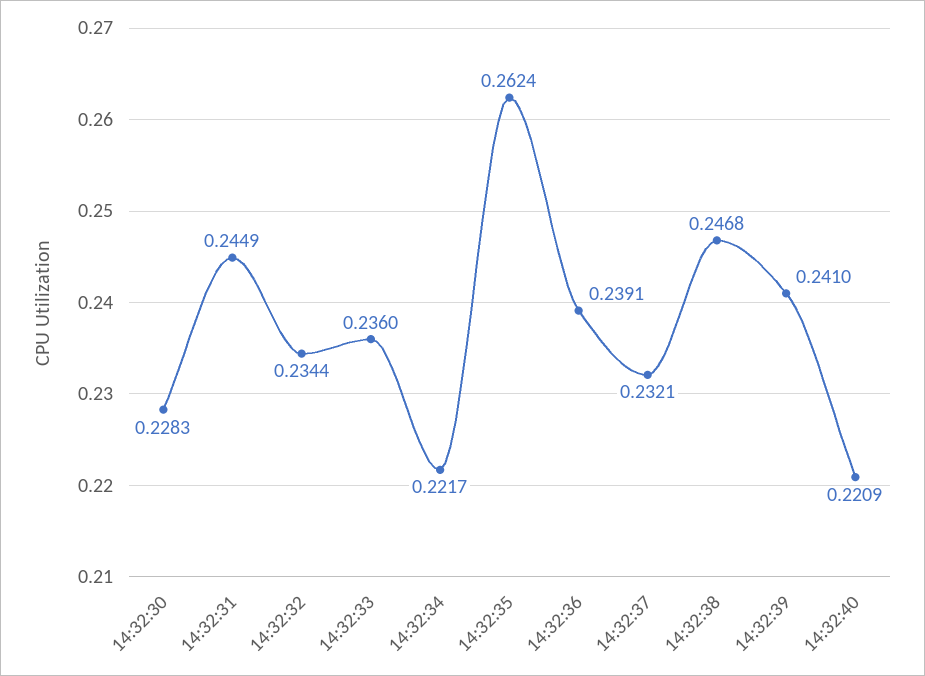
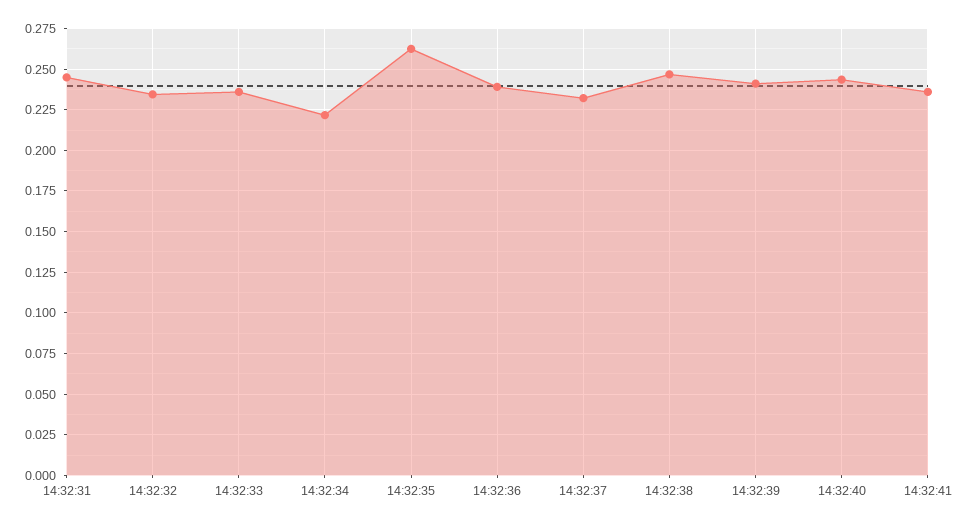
14:32:30: 0.2283 -> none
14:32:40: 0.2209 -> 0.245
14:32:41: none -> 0.235

